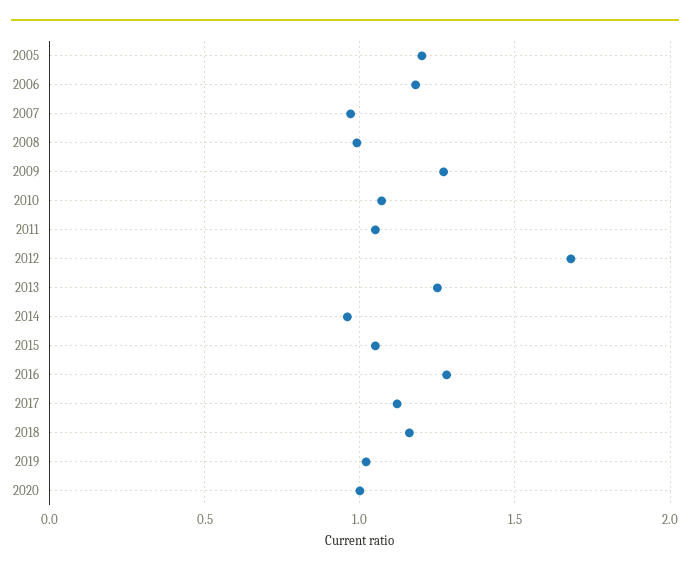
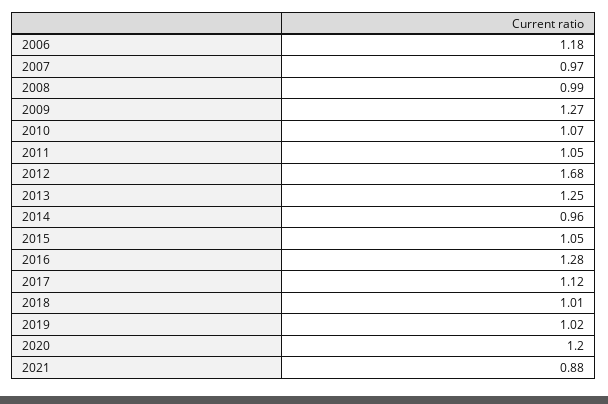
2005: 1.2 -> none
2018: 1.15 -> 1.01
2020: 1 -> 1.2
2021: none -> 0.88

